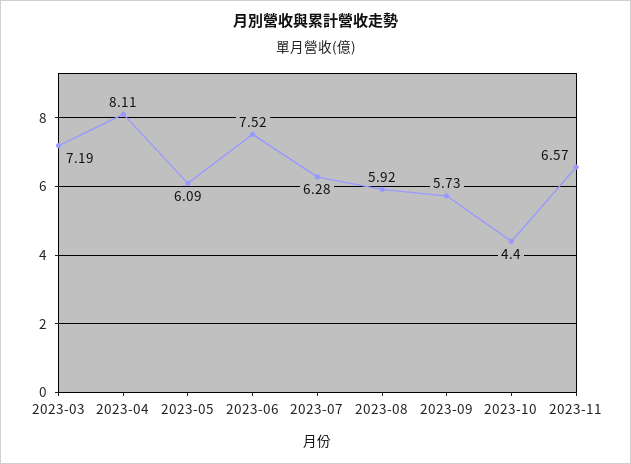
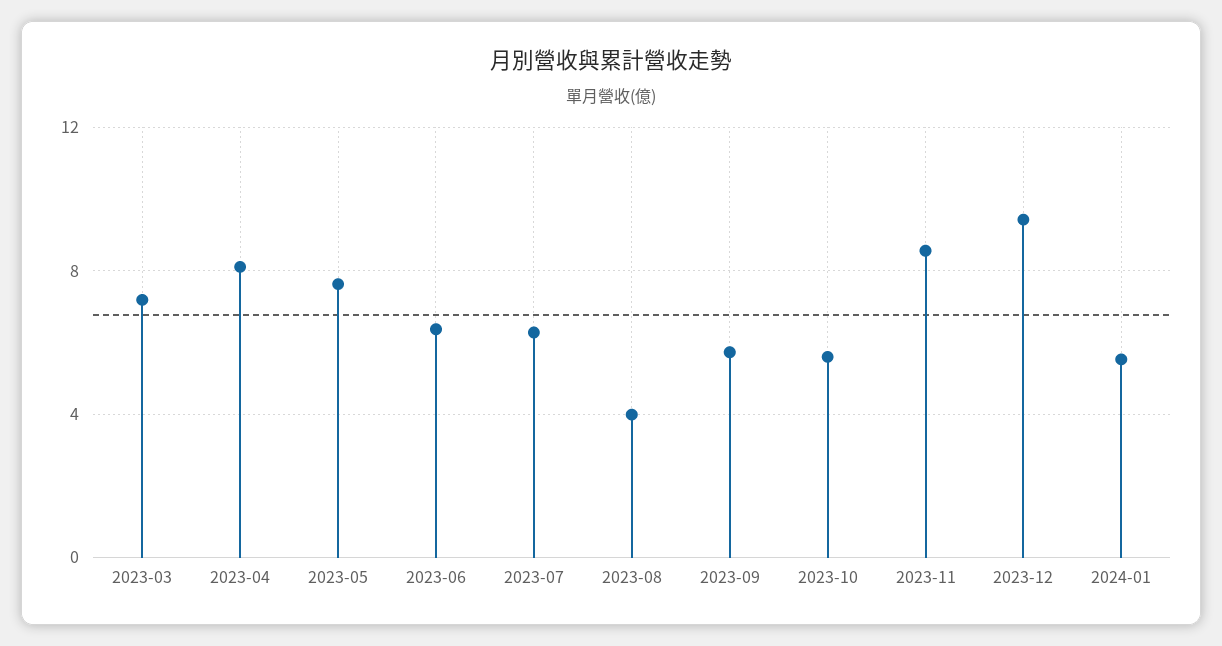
2023-05: 6.09 -> 7.5
2023-06: 7.52 -> 6.5
2023-08: 5.92 -> 4
2023-10: 4.4 -> 5.5
2023-11: 6.57 -> 8.5
2023-12: none -> 9.5
2024-01: none -> 5.5

